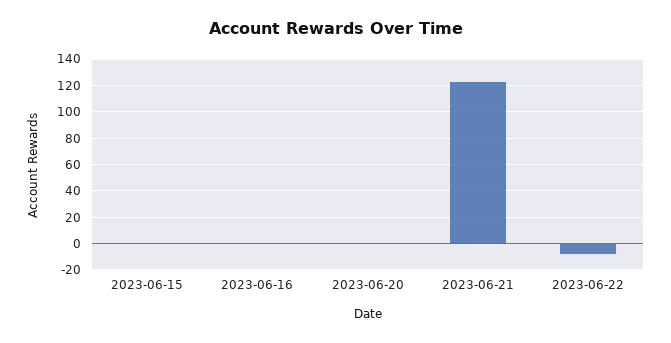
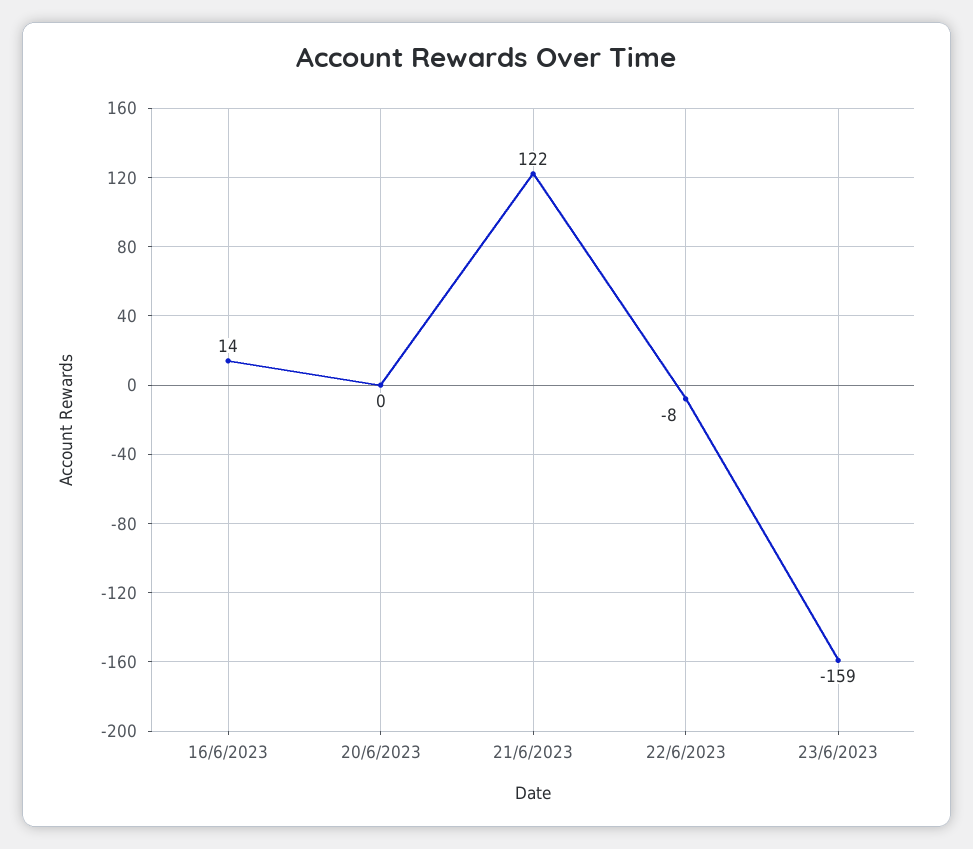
2023-06-15: 0 -> none
2023-06-16: 0 -> 14
23/6/2023: none -> -159

